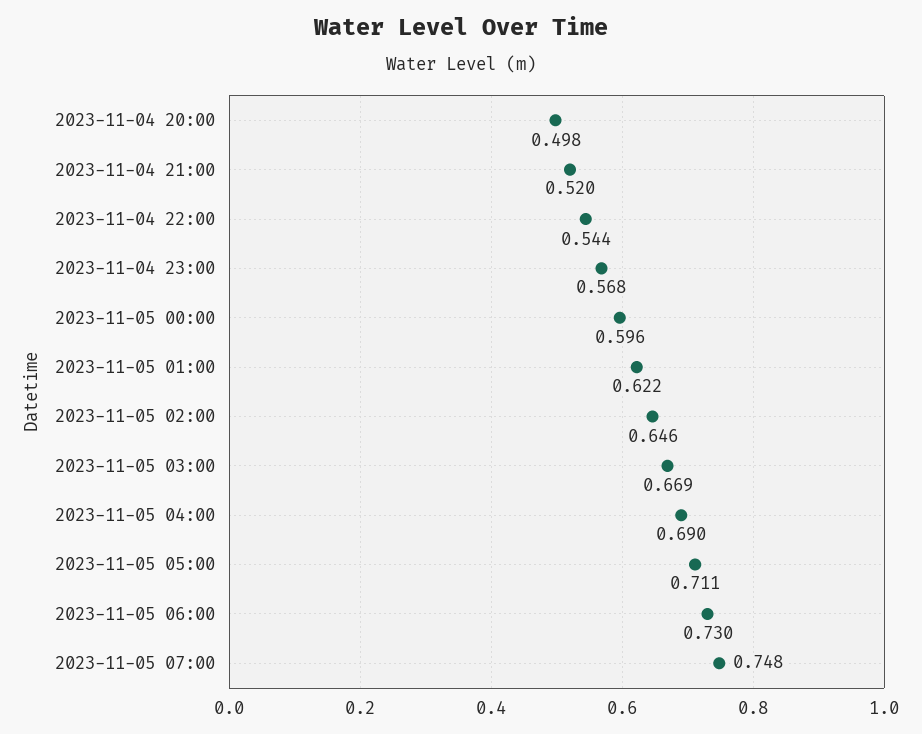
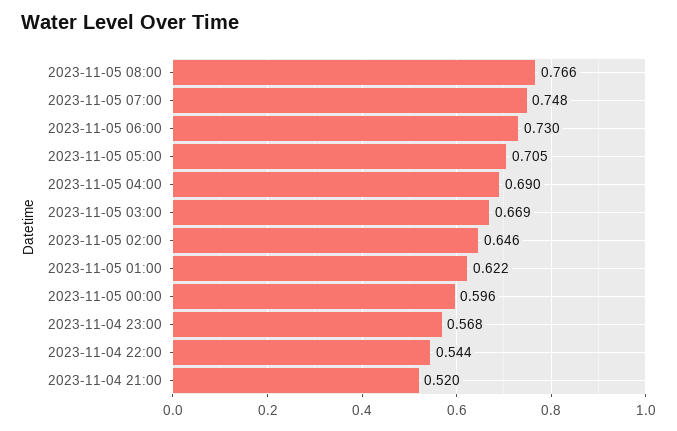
2023-11-04 20:00: 0.498 -> none
2023-11-05 05:00: 0.711 -> 0.705
2023-11-05 08:00: none -> 0.766

